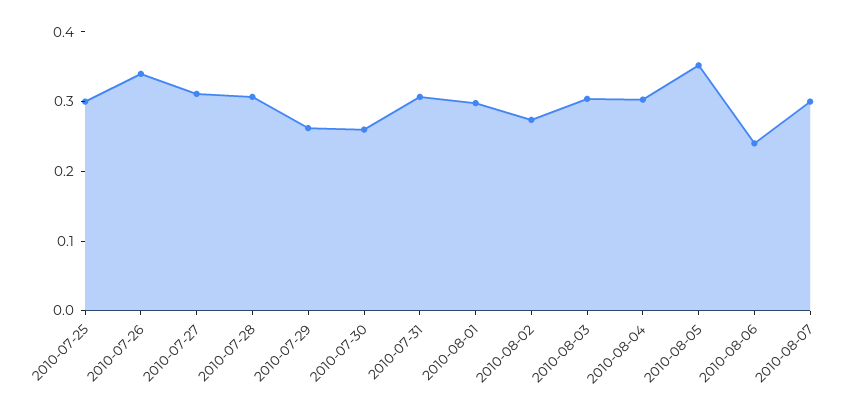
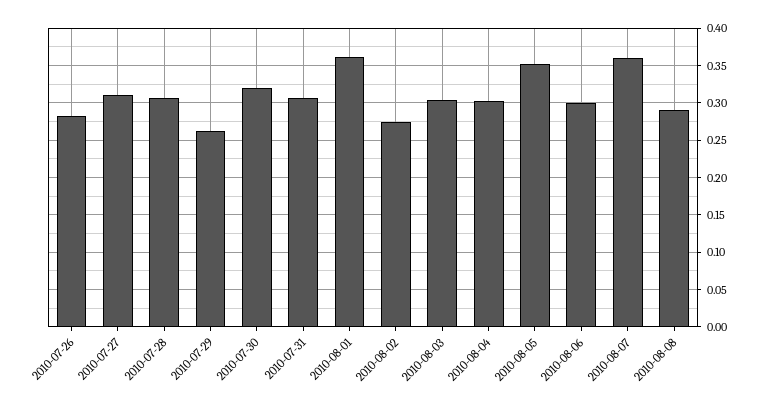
2010-07-25: 0.3 -> none
2010-07-26: 0.34 -> 0.28
2010-07-30: 0.26 -> 0.32
2010-08-01: 0.3 -> 0.36
2010-08-06: 0.24 -> 0.3
2010-08-07: 0.3 -> 0.36
2010-08-08: none -> 0.29

